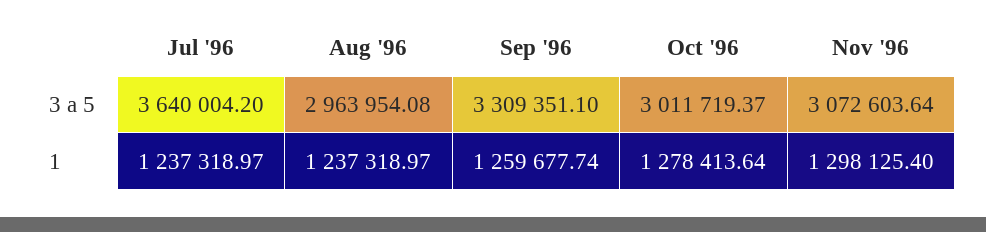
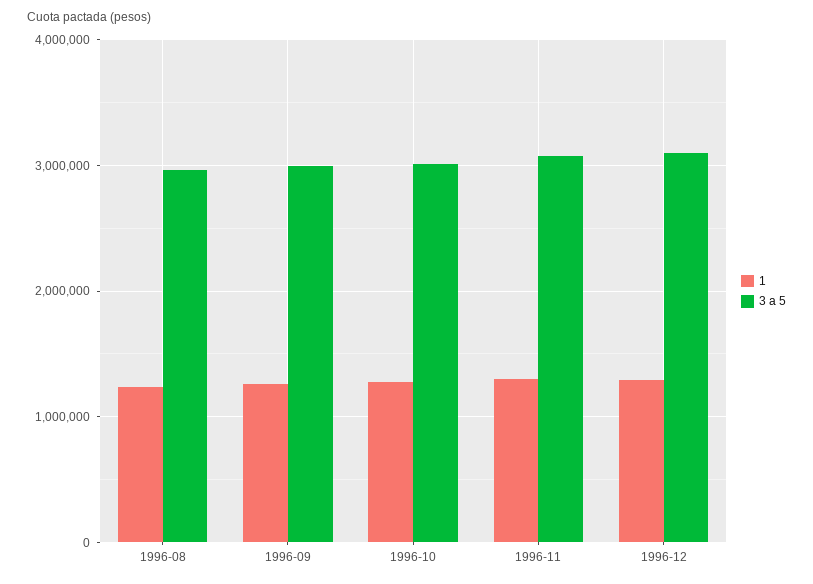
3 a 5, Jul '96: 3640004.2 -> none
3 a 5, Sep '96: 3309351.1 -> 3000000
1, Jul '96: 1237318.97 -> none
1, 1996-12: none -> 1300000
3 a 5, 1996-12: none -> 3100000

